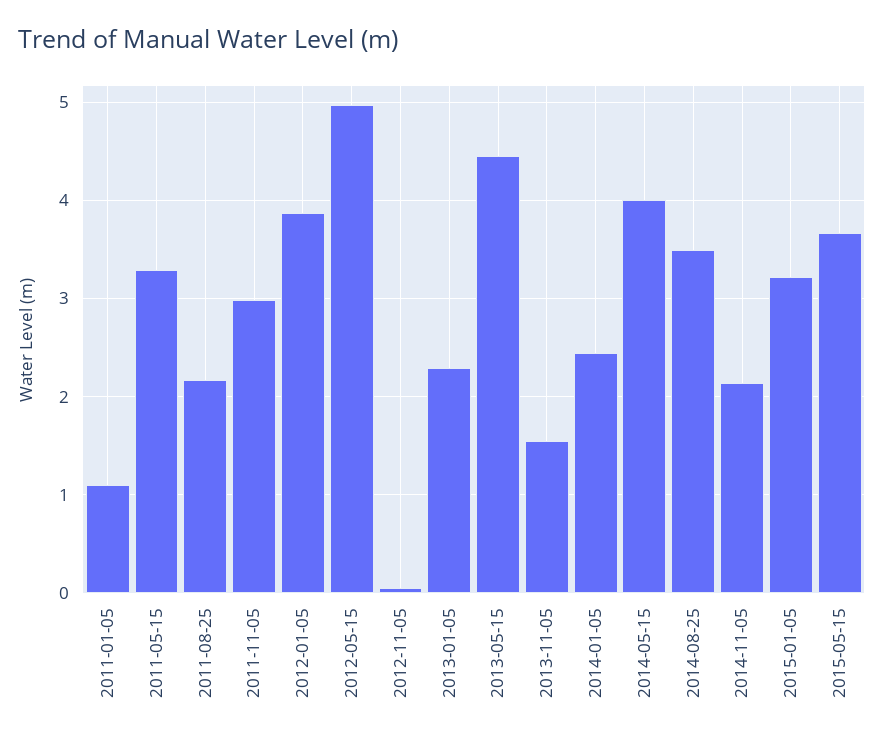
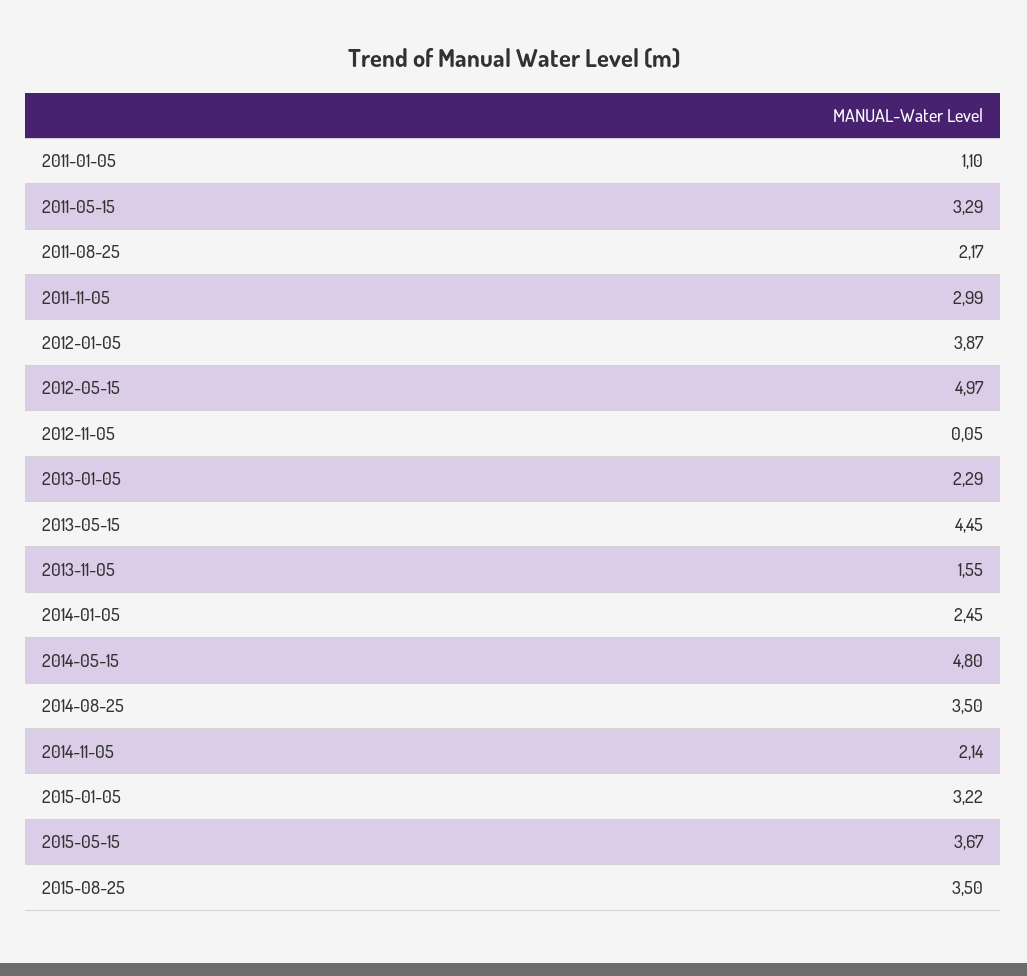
2014-05-15: 4 -> 4.8
2015-08-25: none -> 3.5

